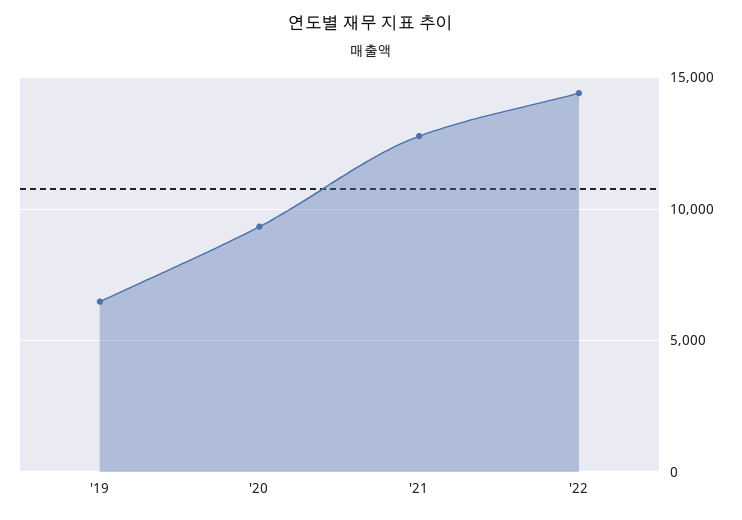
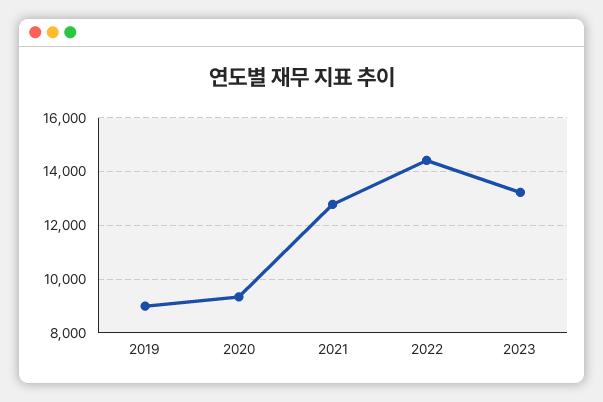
'19: 6500 -> 9000
2023: none -> 13250

